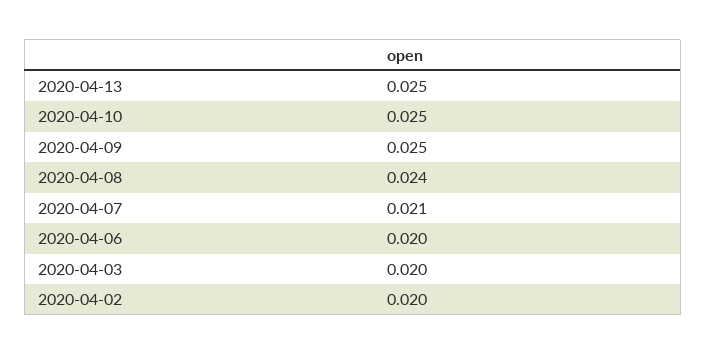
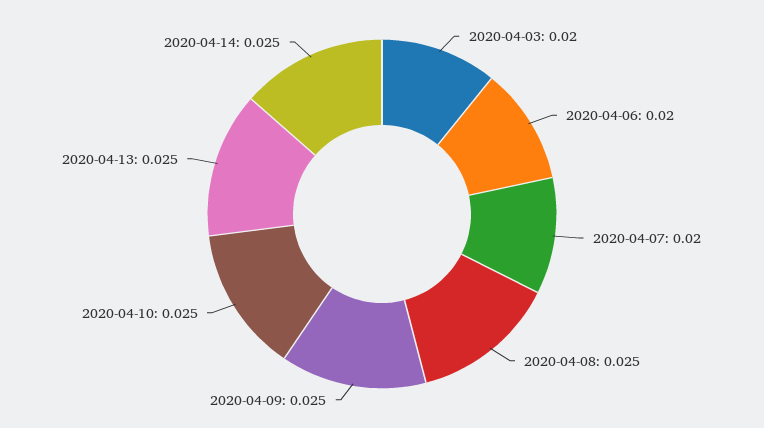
2020-04-08: 0.024 -> 0.025
2020-04-07: 0.021 -> 0.02
2020-04-02: 0.02 -> none
2020-04-14: none -> 0.025

